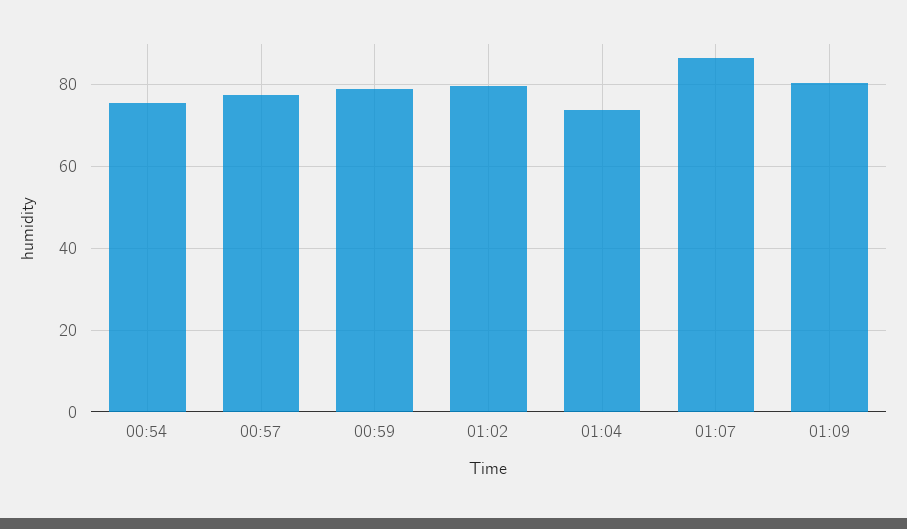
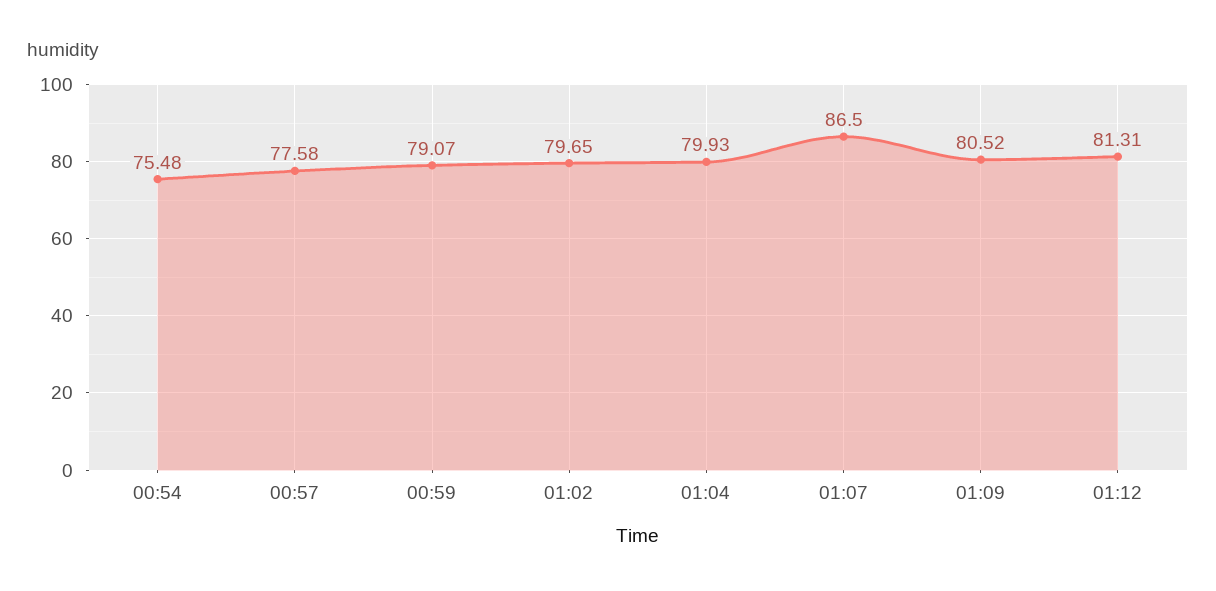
01:04: 74 -> 79.93
01:12: none -> 81.31

